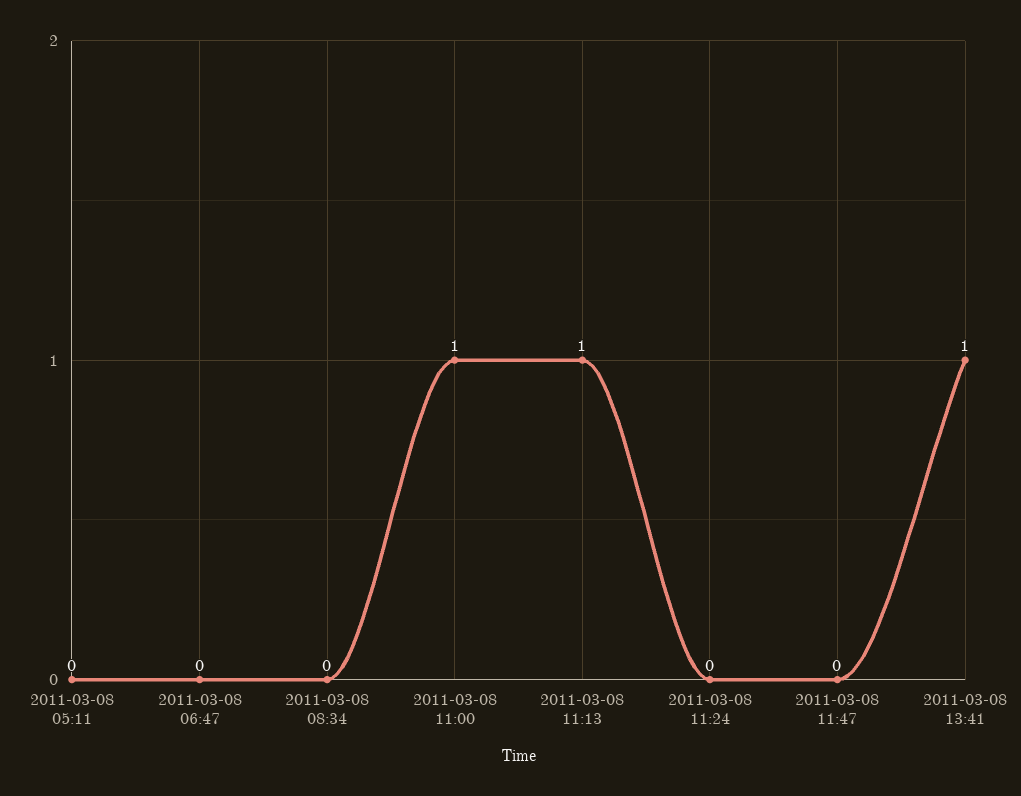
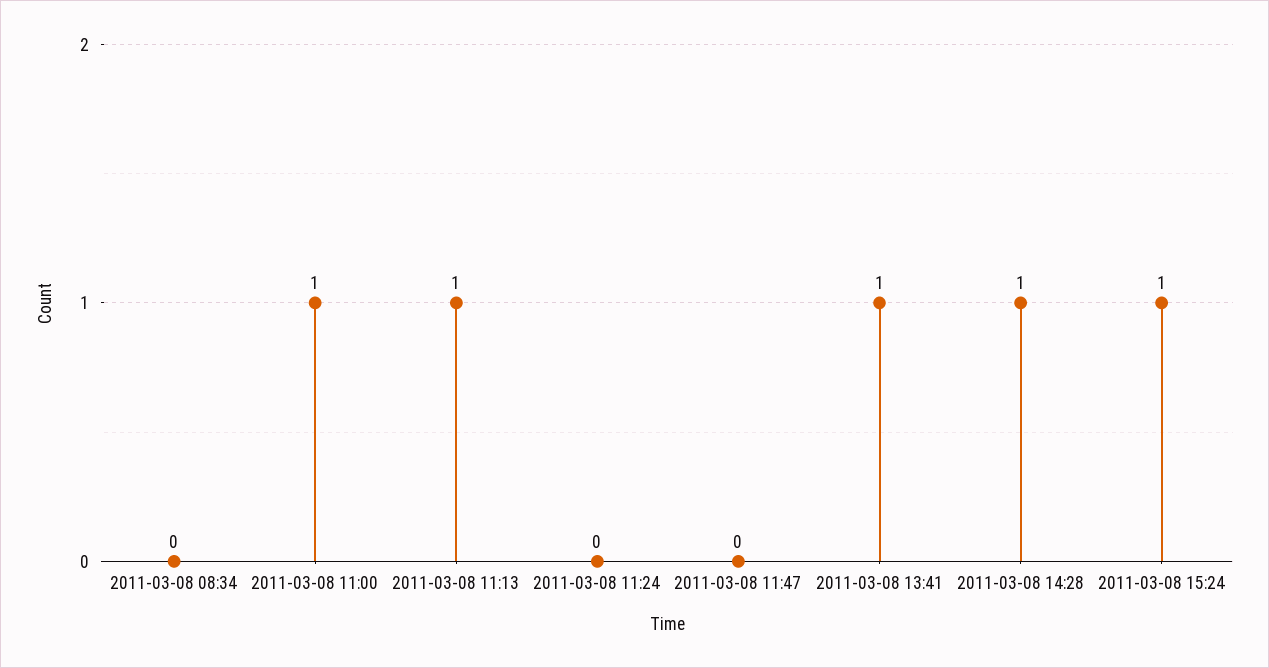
2011-03-08 05:11: 0 -> none
2011-03-08 06:47: 0 -> none
2011-03-08 14:28: none -> 1
2011-03-08 15:24: none -> 1

